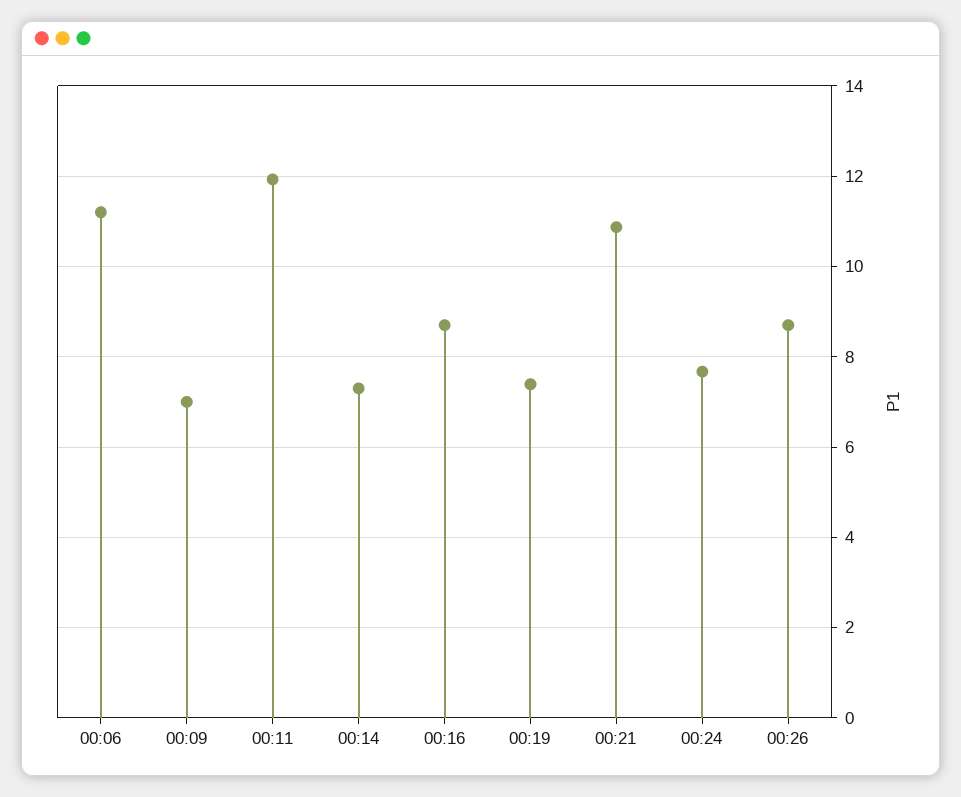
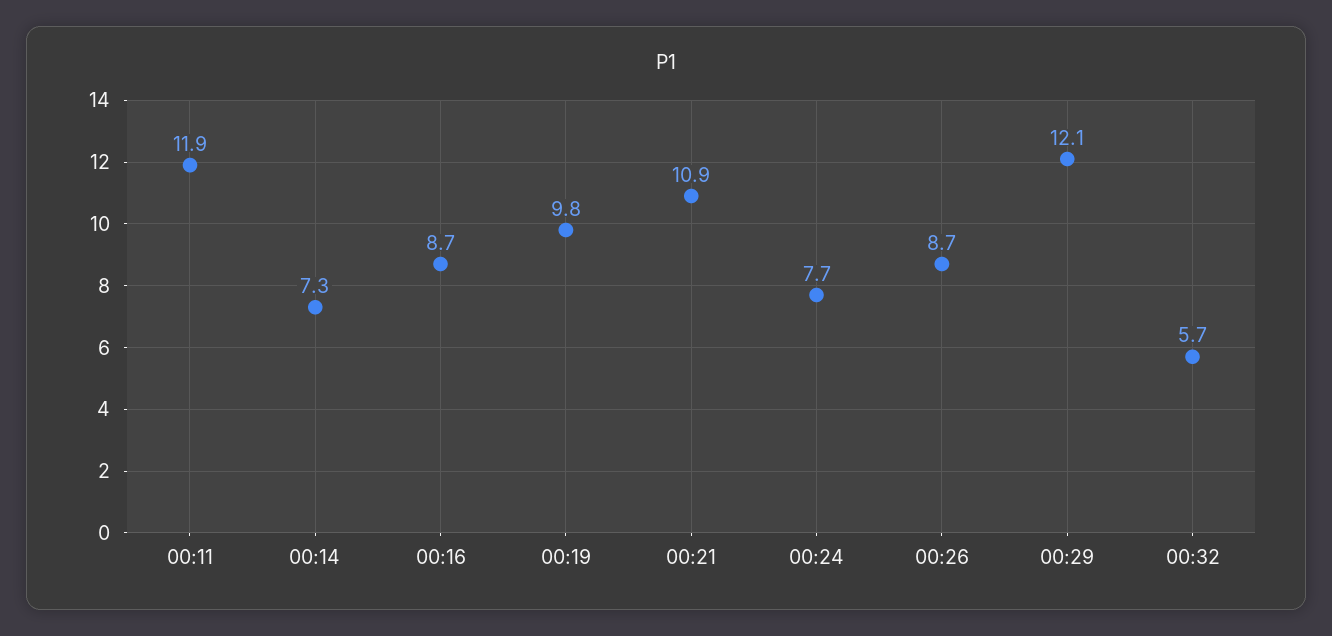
00:06: 11.2 -> none
00:09: 7 -> none
00:19: 7.4 -> 9.8
00:29: none -> 12.1
00:32: none -> 5.7

